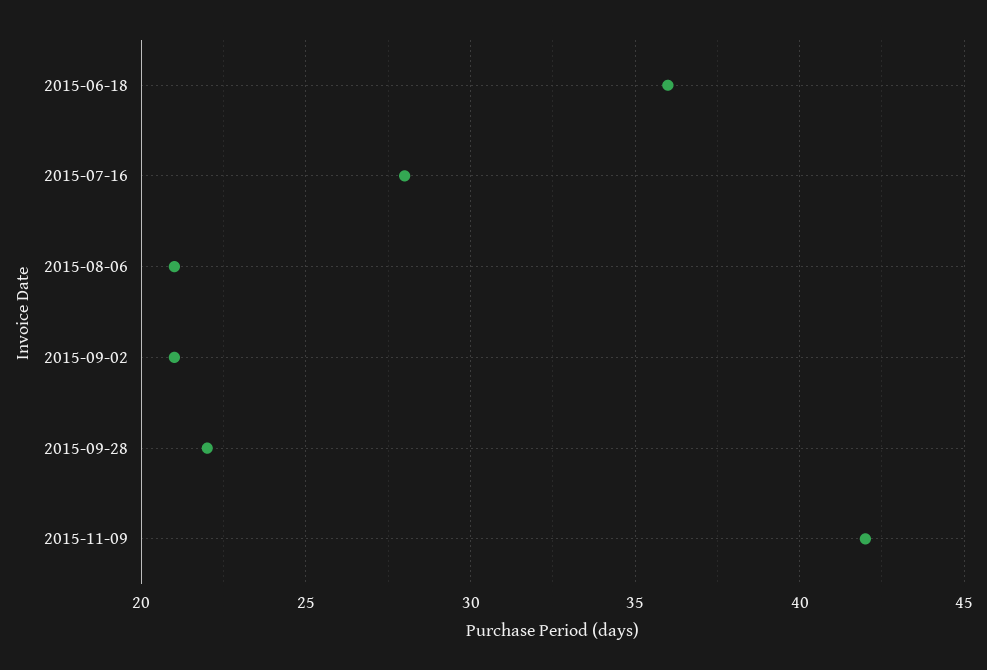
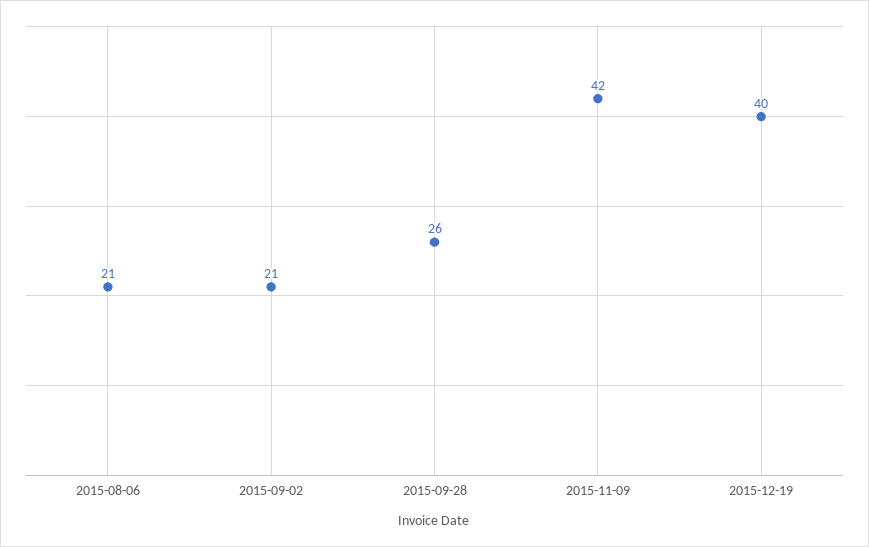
2015-06-18: 36 -> none
2015-07-16: 28 -> none
2015-09-28: 22 -> 26
2015-12-19: none -> 40

